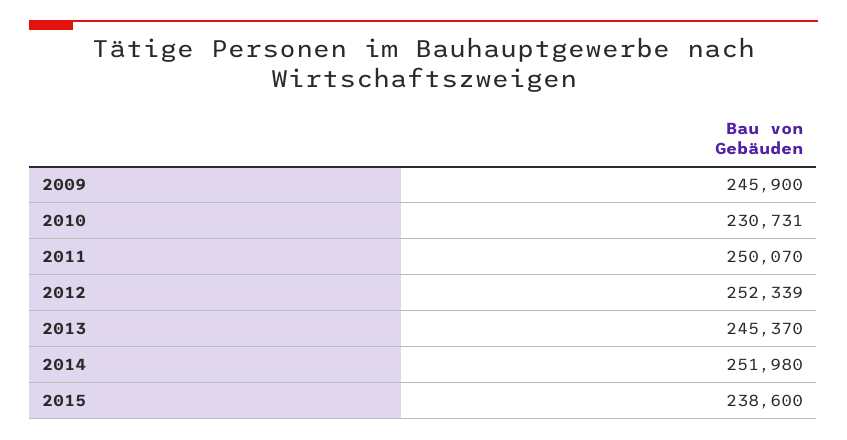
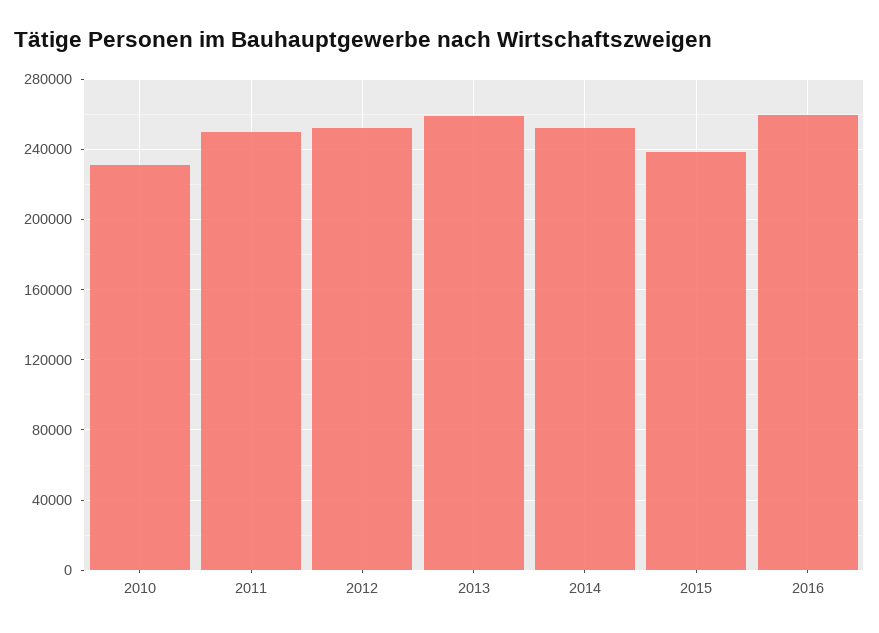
2009: 245900 -> none
2013: 245370 -> 260000
2016: none -> 260000

